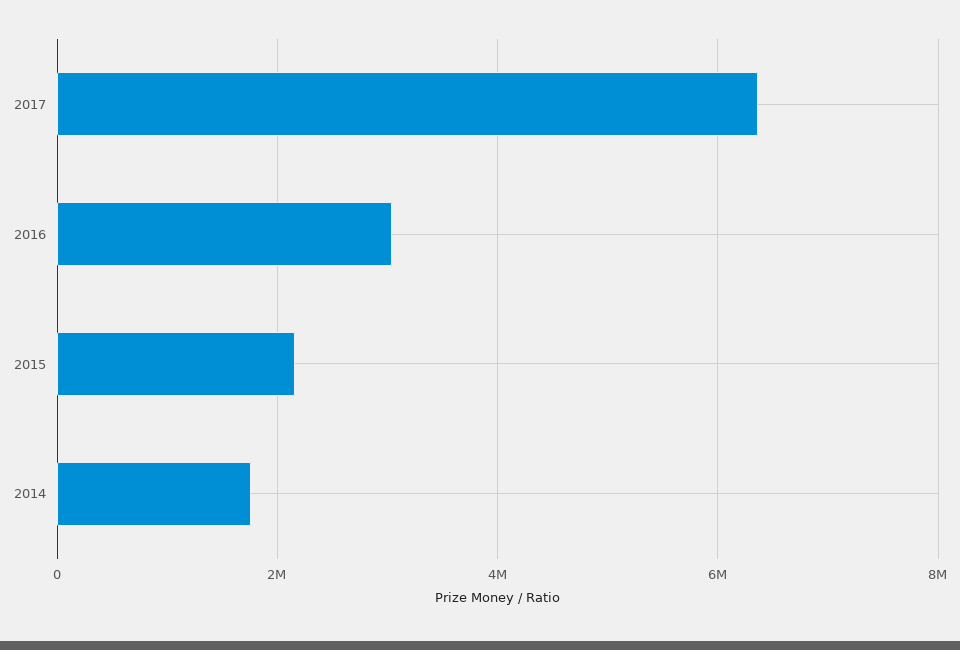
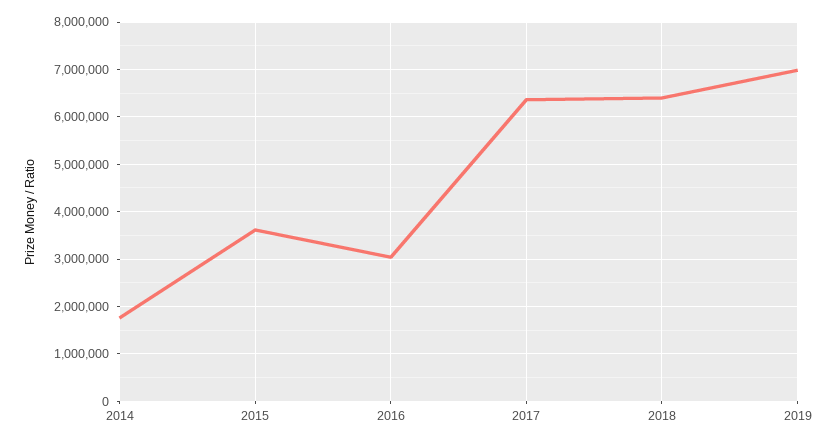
2015: 2200000 -> 3600000
2018: none -> 6400000
2019: none -> 7000000

